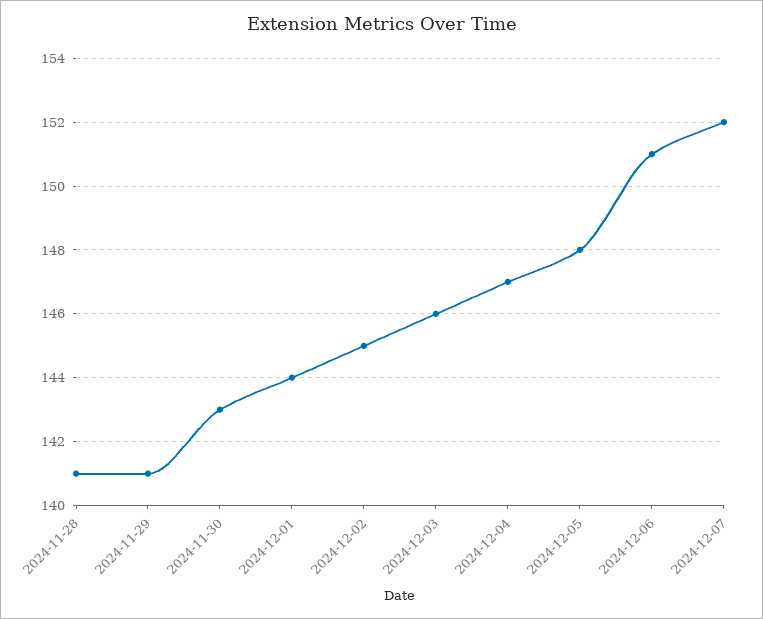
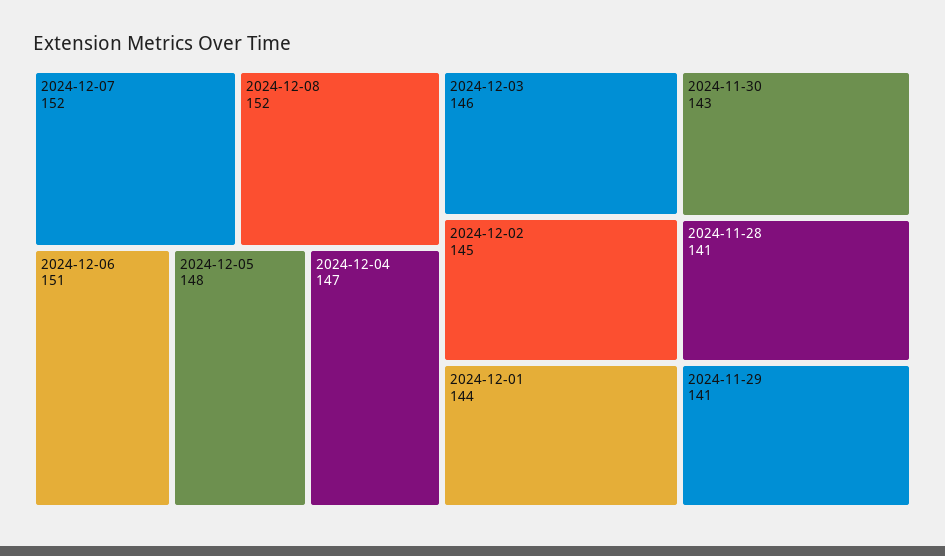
2024-12-08: none -> 152

